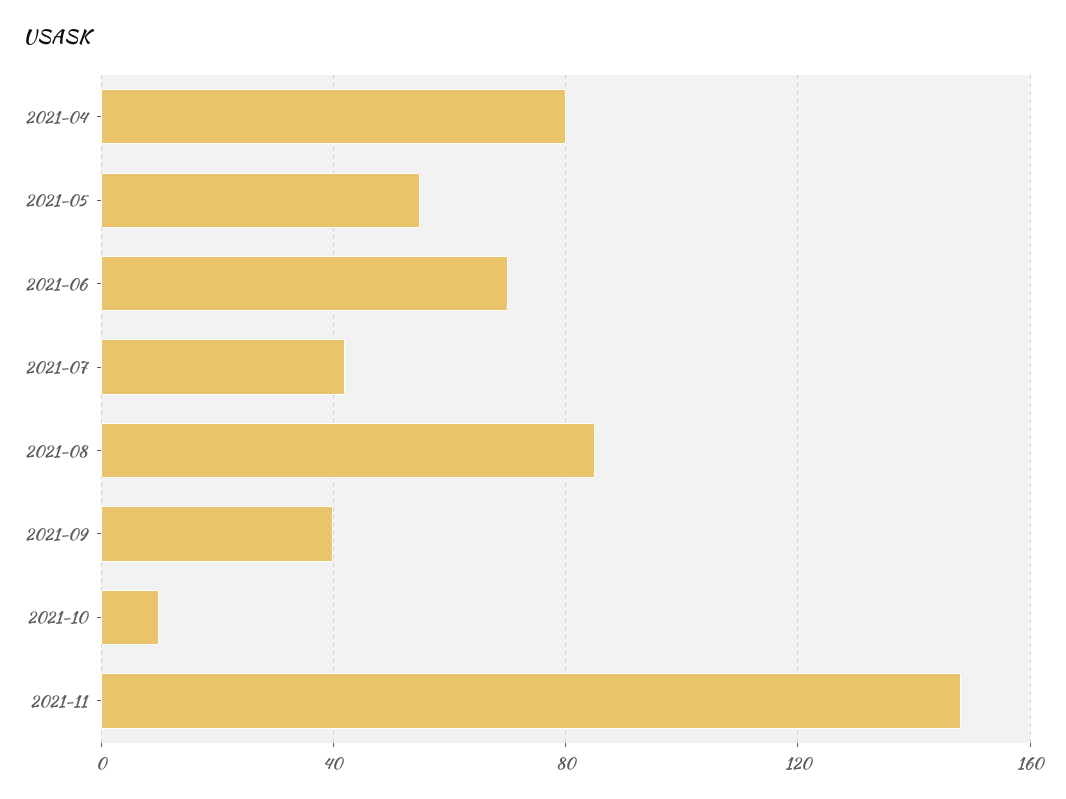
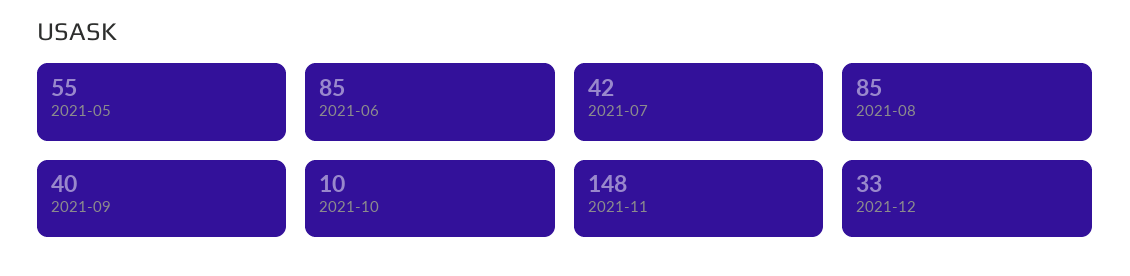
2021-04: 80 -> none
2021-06: 70 -> 85
2021-12: none -> 33

